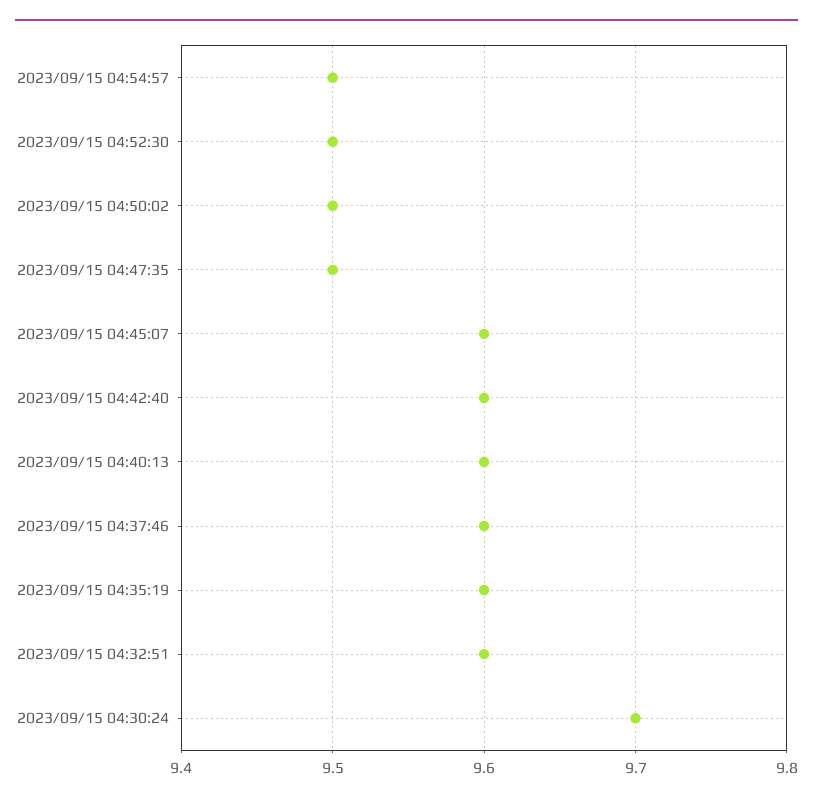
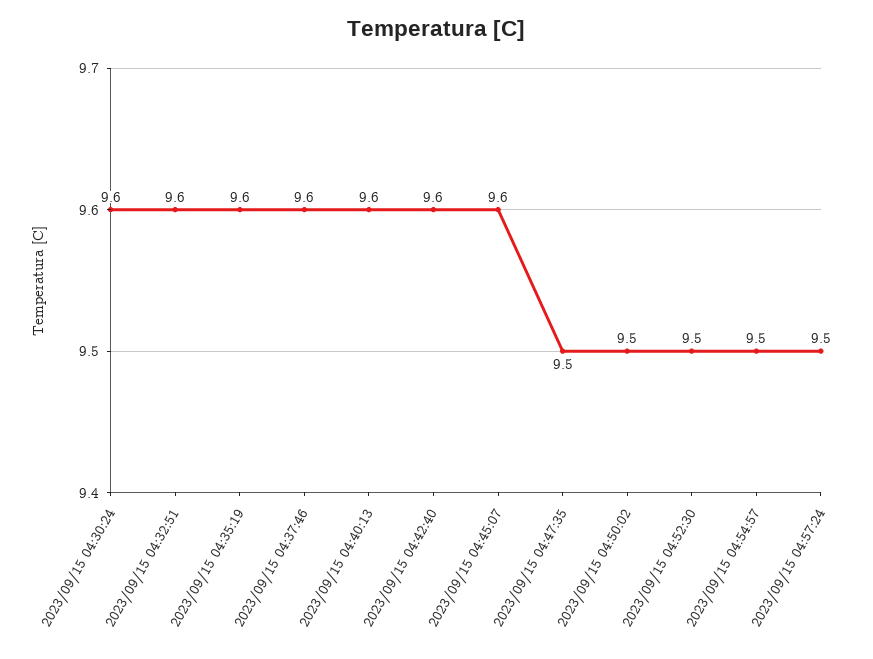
2023/09/15 04:30:24: 9.7 -> 9.6
2023/09/15 04:57:24: none -> 9.5

